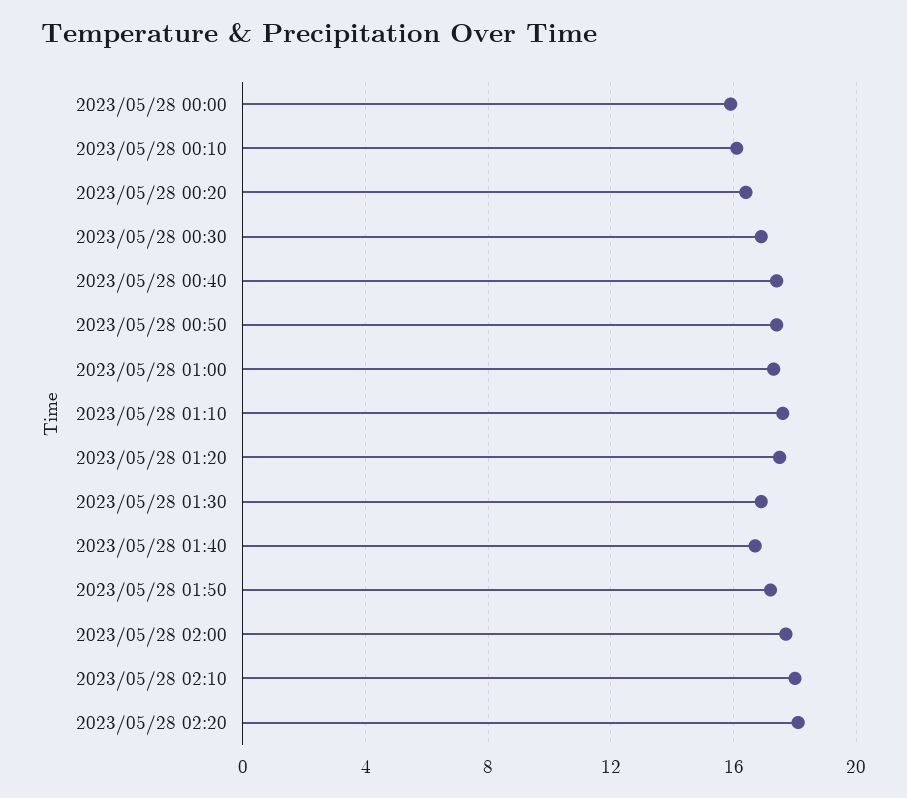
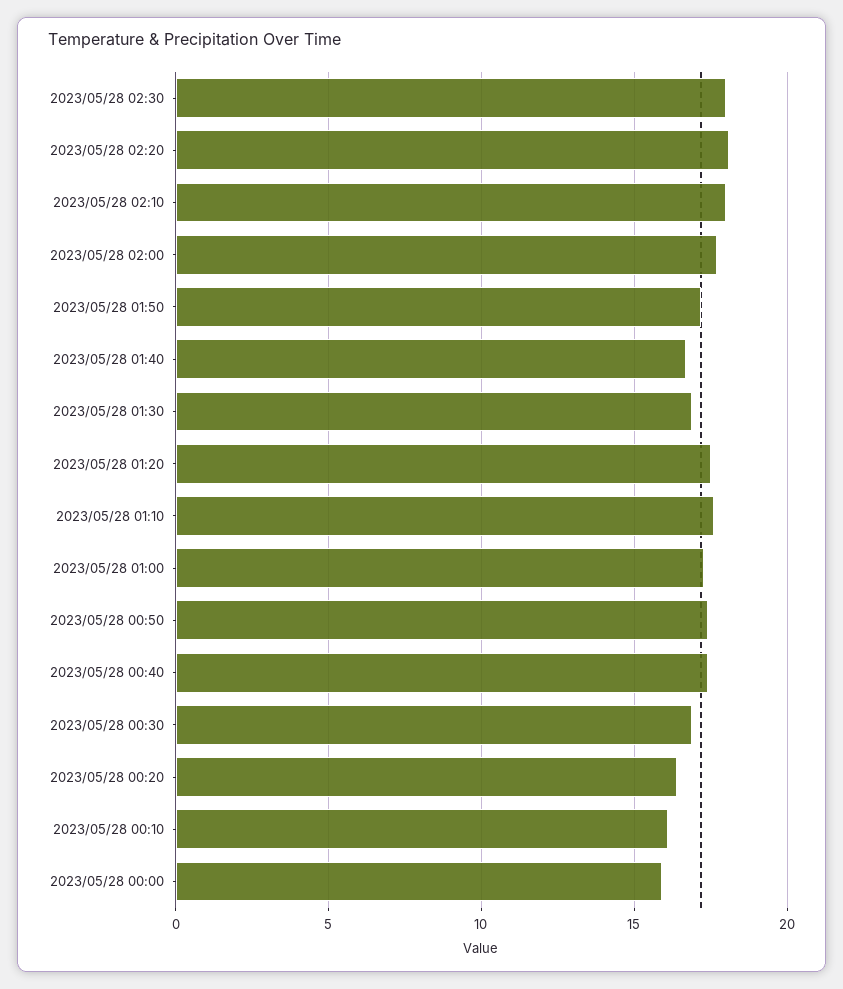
2023/05/28 02:30: none -> 18

